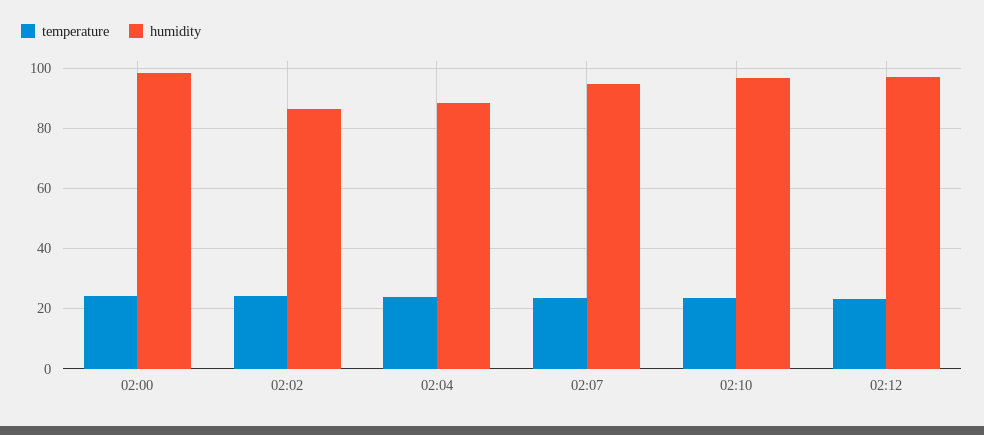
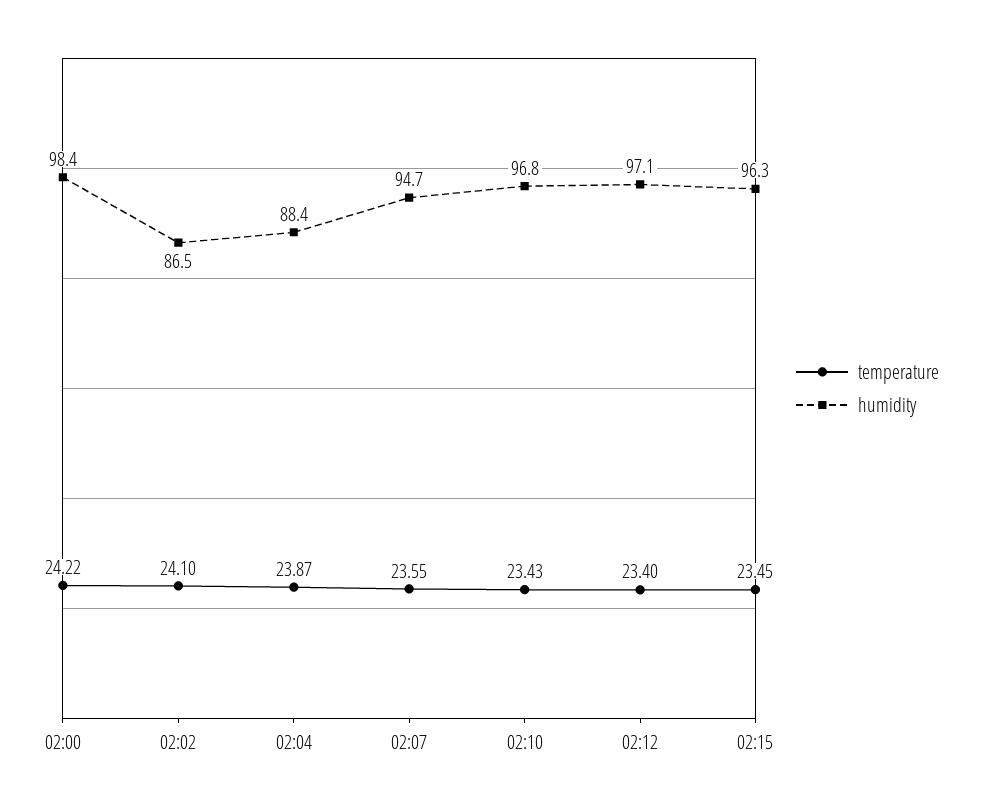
temperature, 02:15: none -> 23.45
humidity, 02:15: none -> 96.3

